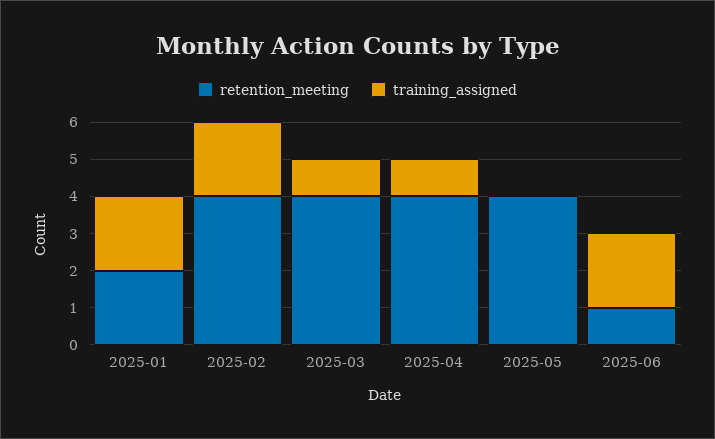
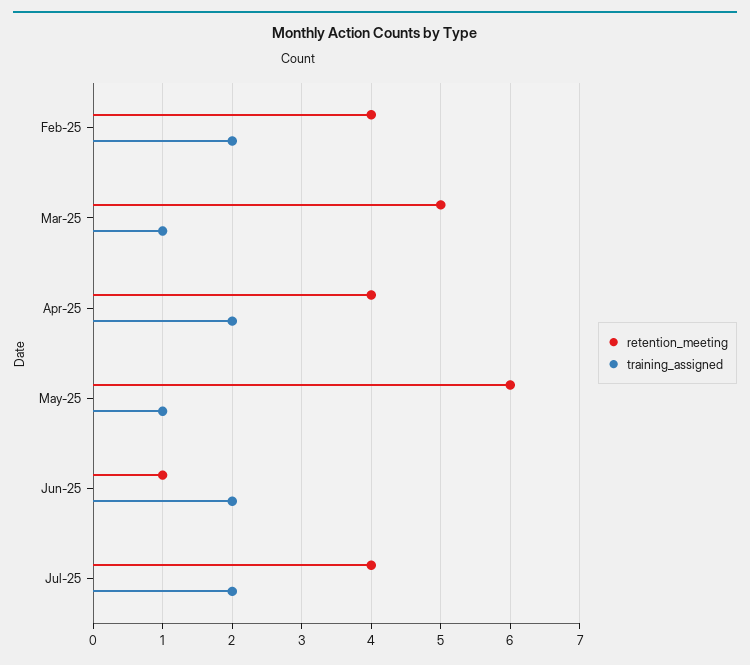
retention_meeting, 2025-01: 2 -> none
training_assigned, 2025-01: 2 -> none
retention_meeting, 2025-03: 4 -> 5
training_assigned, 2025-04: 1 -> 2
retention_meeting, 2025-05: 4 -> 6
training_assigned, 2025-05: 0 -> 1
retention_meeting, Jul-25: none -> 4
training_assigned, Jul-25: none -> 2

